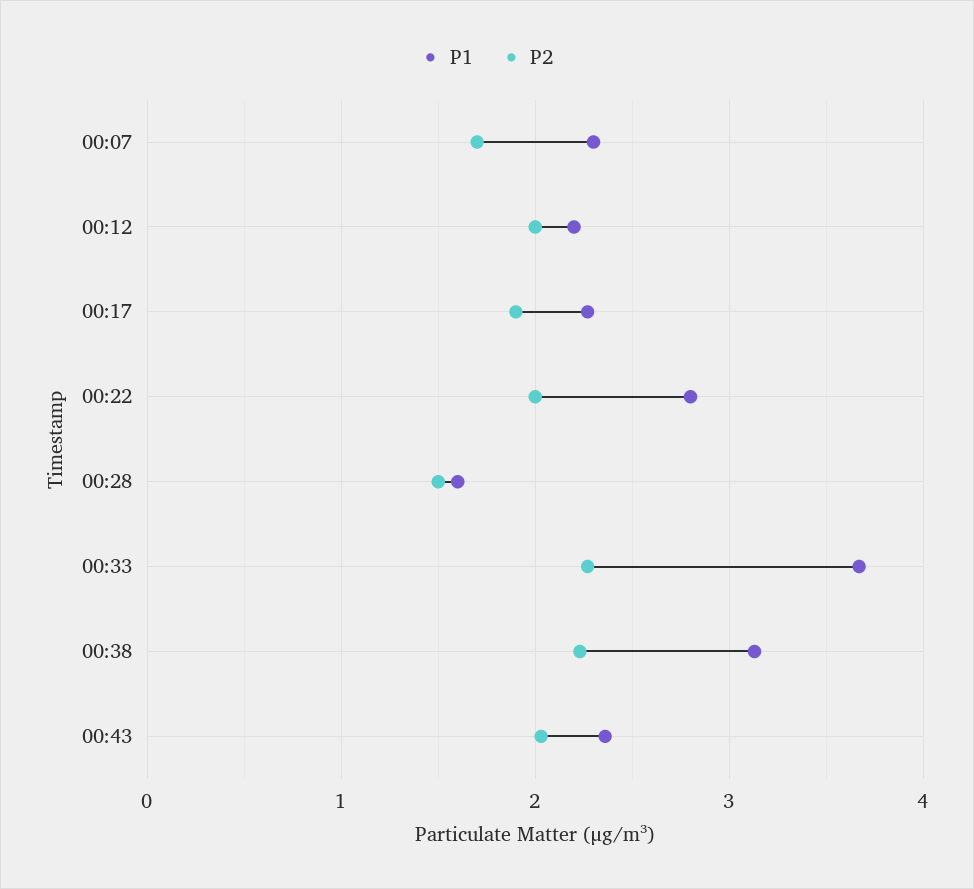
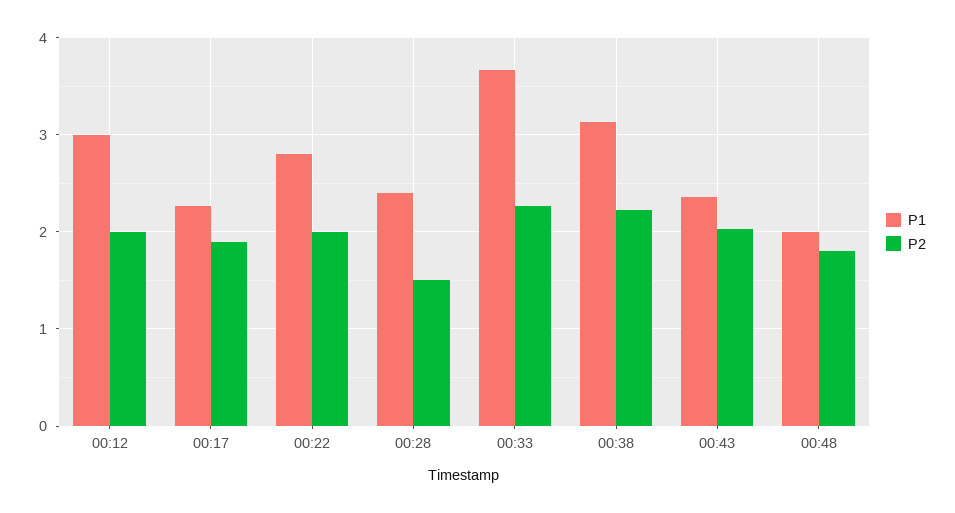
P1, 00:07: 2.3 -> none
P2, 00:07: 1.7 -> none
P1, 00:12: 2.2 -> 3
P1, 00:28: 1.6 -> 2.4
P1, 00:48: none -> 2
P2, 00:48: none -> 1.8

